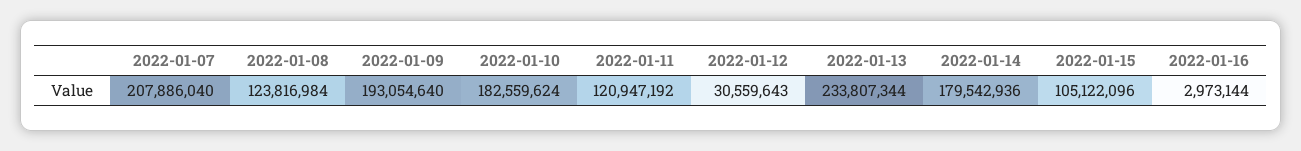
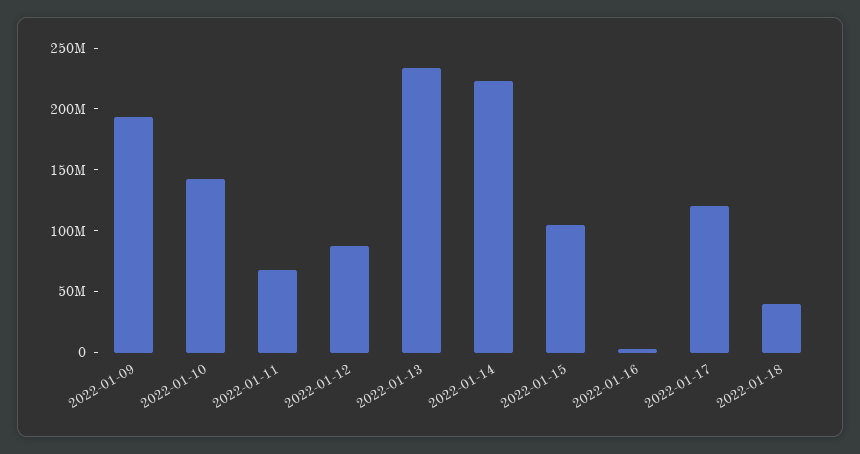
2022-01-07: 207886040 -> none
2022-01-08: 123816984 -> none
2022-01-10: 182559624 -> 140000000
2022-01-11: 120947192 -> 70000000
2022-01-12: 30559643 -> 90000000
2022-01-14: 179542936 -> 220000000
2022-01-17: none -> 120000000
2022-01-18: none -> 40000000

